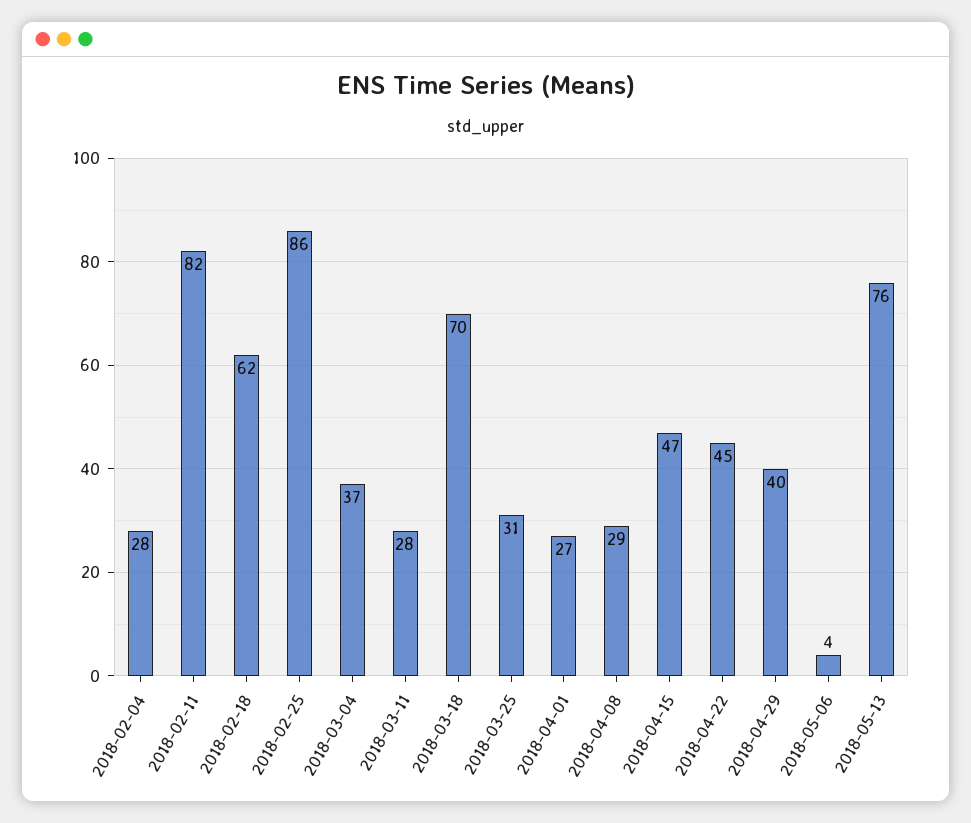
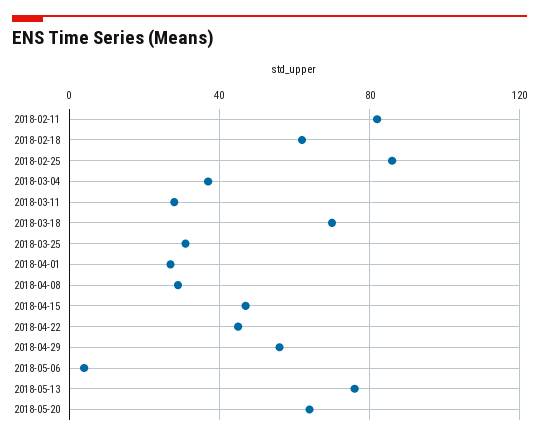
2018-02-04: 28 -> none
2018-04-29: 40 -> 55
2018-05-20: none -> 65

